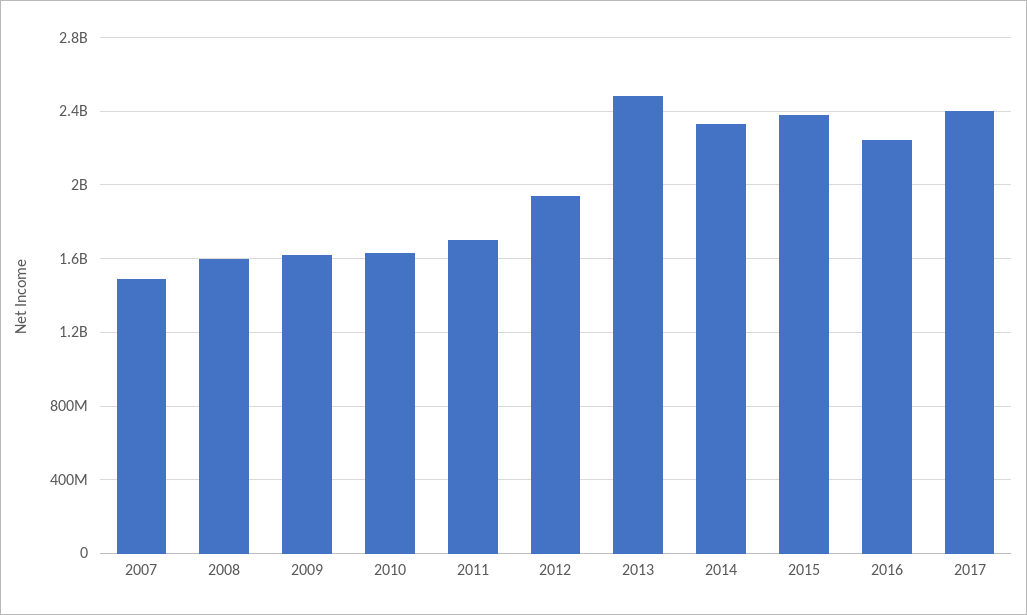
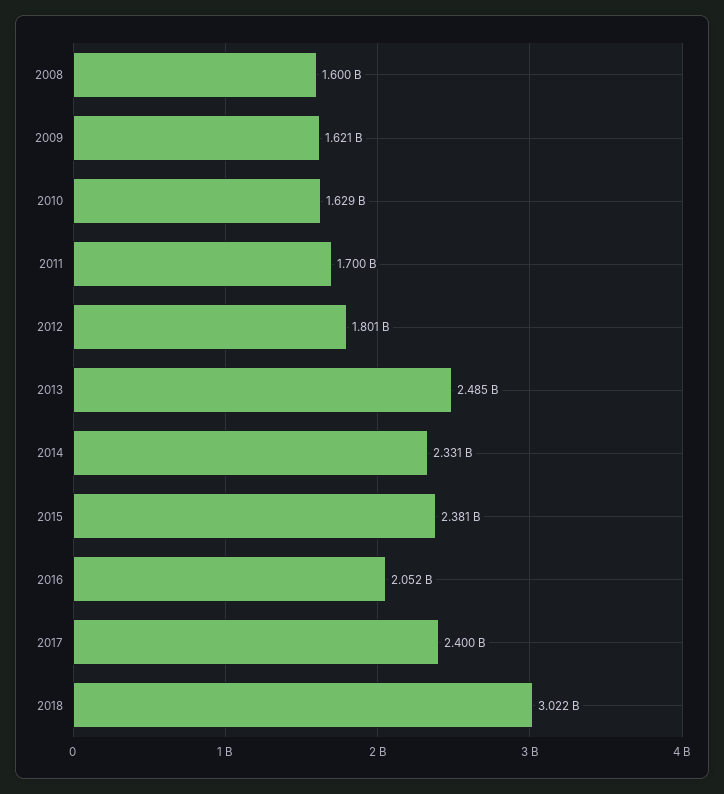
2007: 1500000000 -> none
2012: 1950000000 -> 1801000000
2016: 2250000000 -> 2052000000
2018: none -> 3022000000

